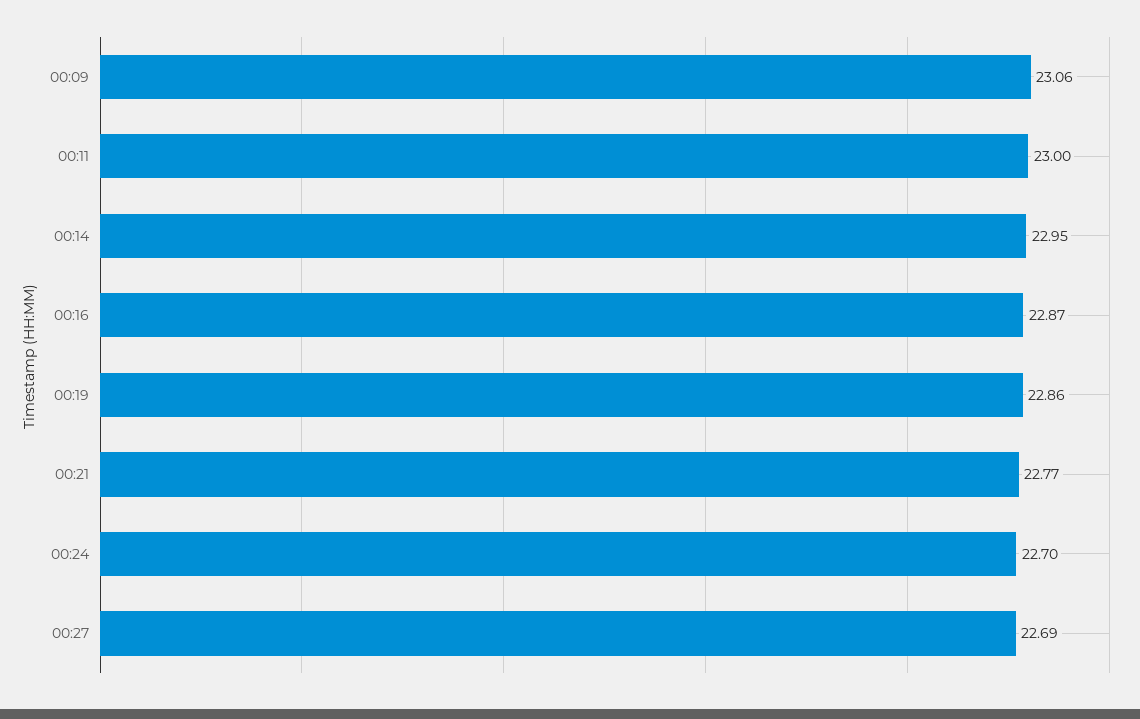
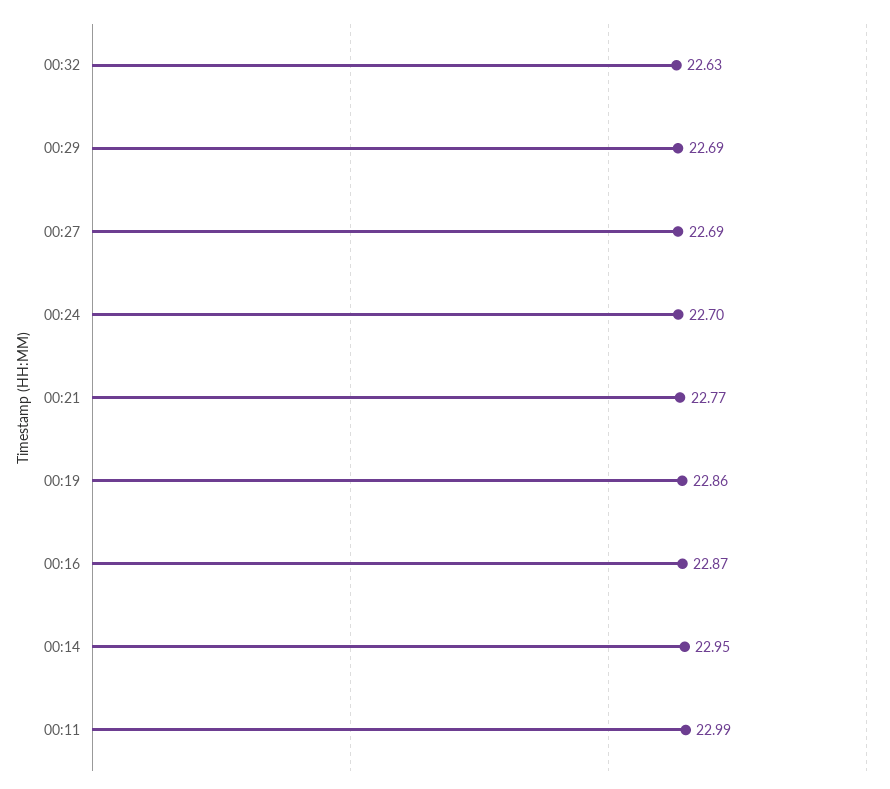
00:09: 23.06 -> none
00:11: 23 -> 22.99
00:32: none -> 22.63
00:29: none -> 22.69

